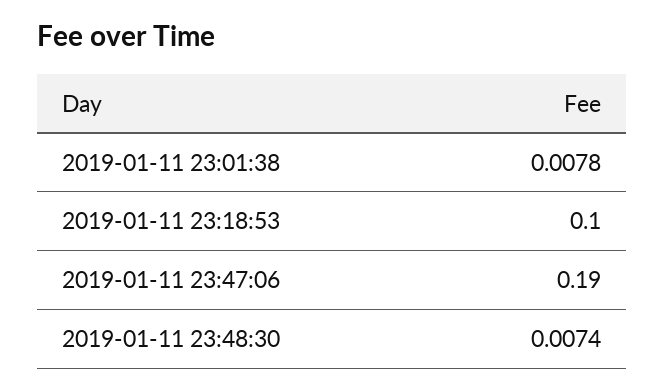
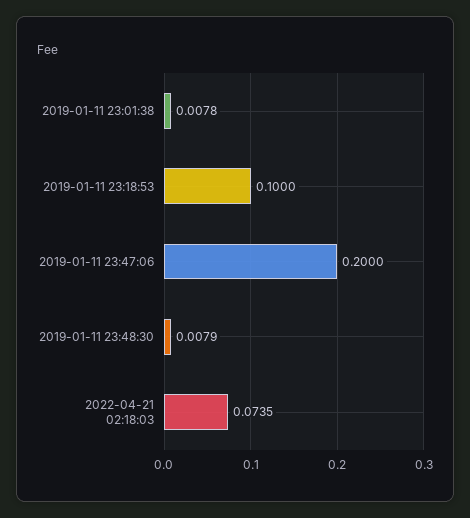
2019-01-11 23:47:06: 0.19 -> 0.2
2019-01-11 23:48:30: 0.0074 -> 0.0079
2022-04-21 02:18:03: none -> 0.0735

